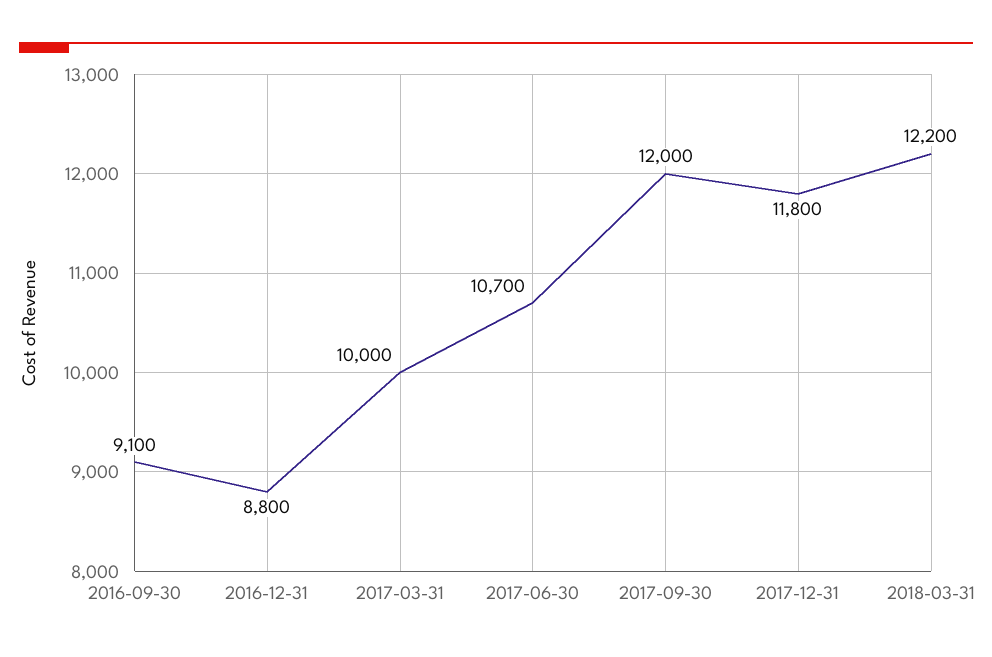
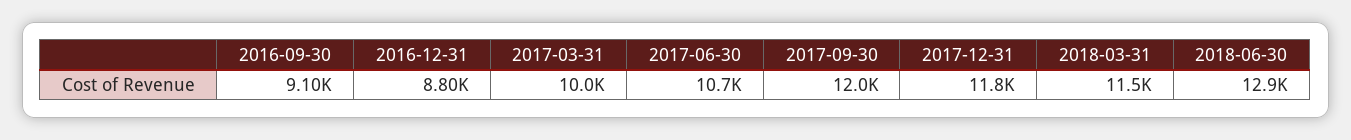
2018-03-31: 12200 -> 11500
2018-06-30: none -> 12900

